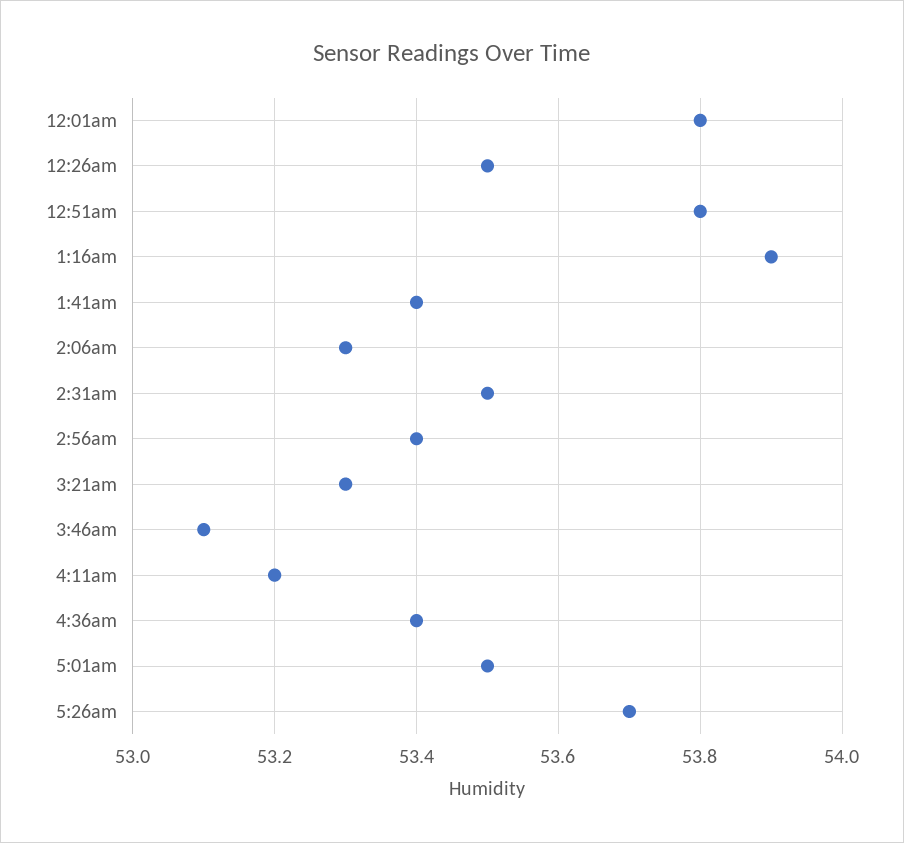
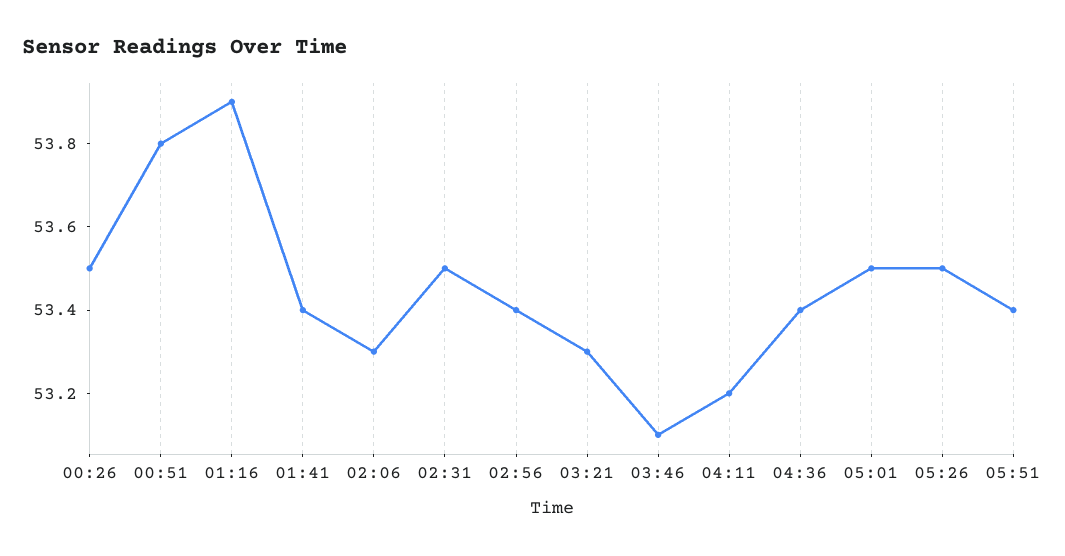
12:01am: 53.8 -> none
5:26am: 53.7 -> 53.5
05:51: none -> 53.4

